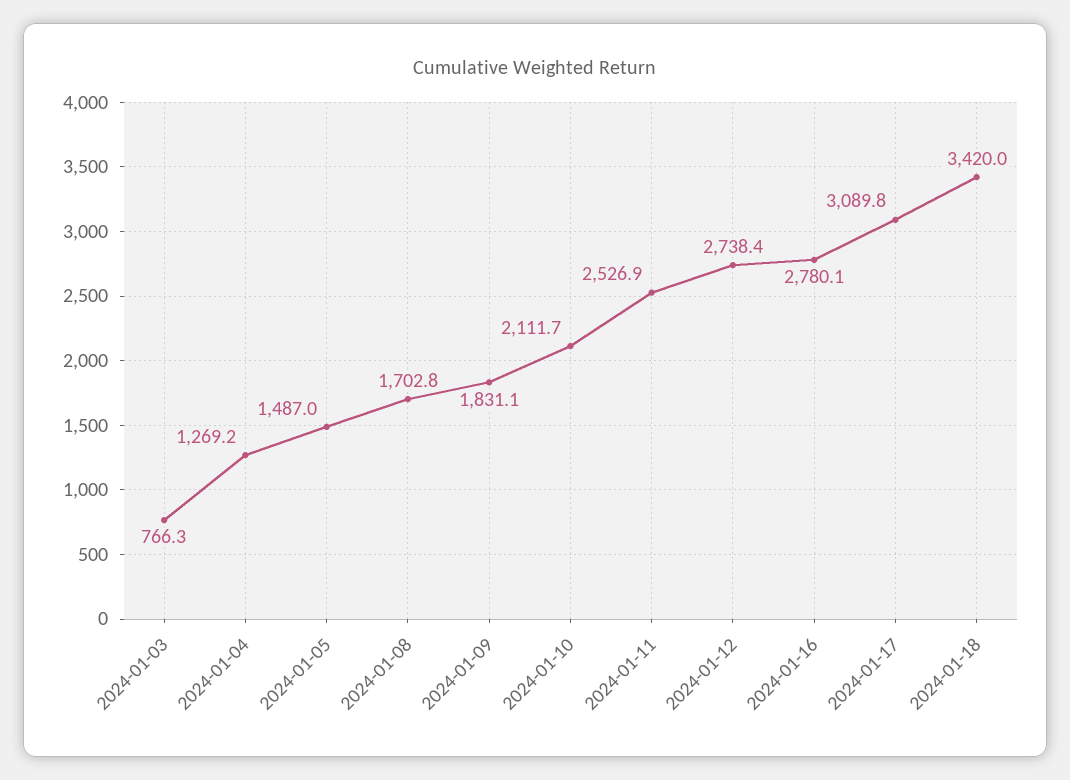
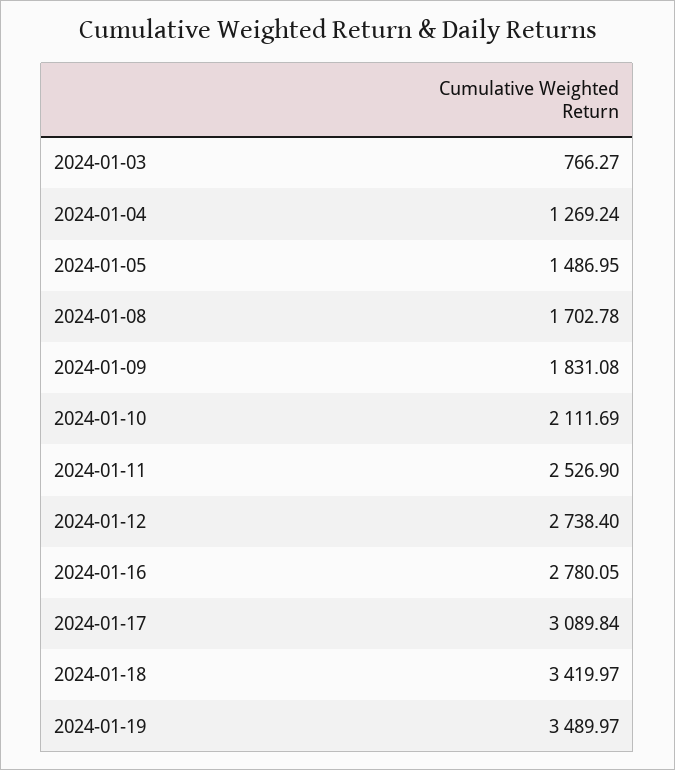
2024-01-19: none -> 3489.97

